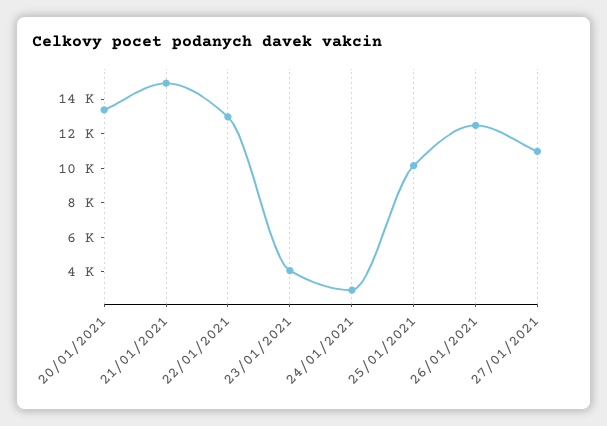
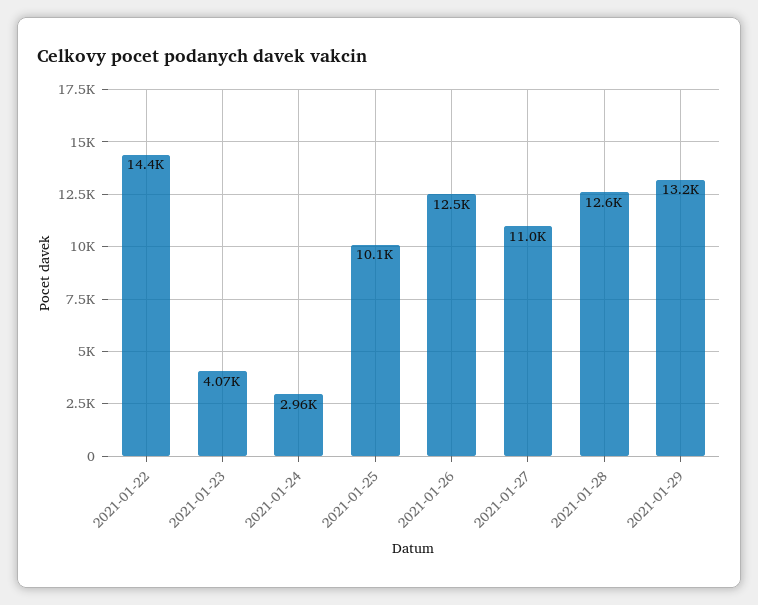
20/01/2021: 13500 -> none
21/01/2021: 15000 -> none
22/01/2021: 13000 -> 14400
2021-01-28: none -> 12600
2021-01-29: none -> 13200

